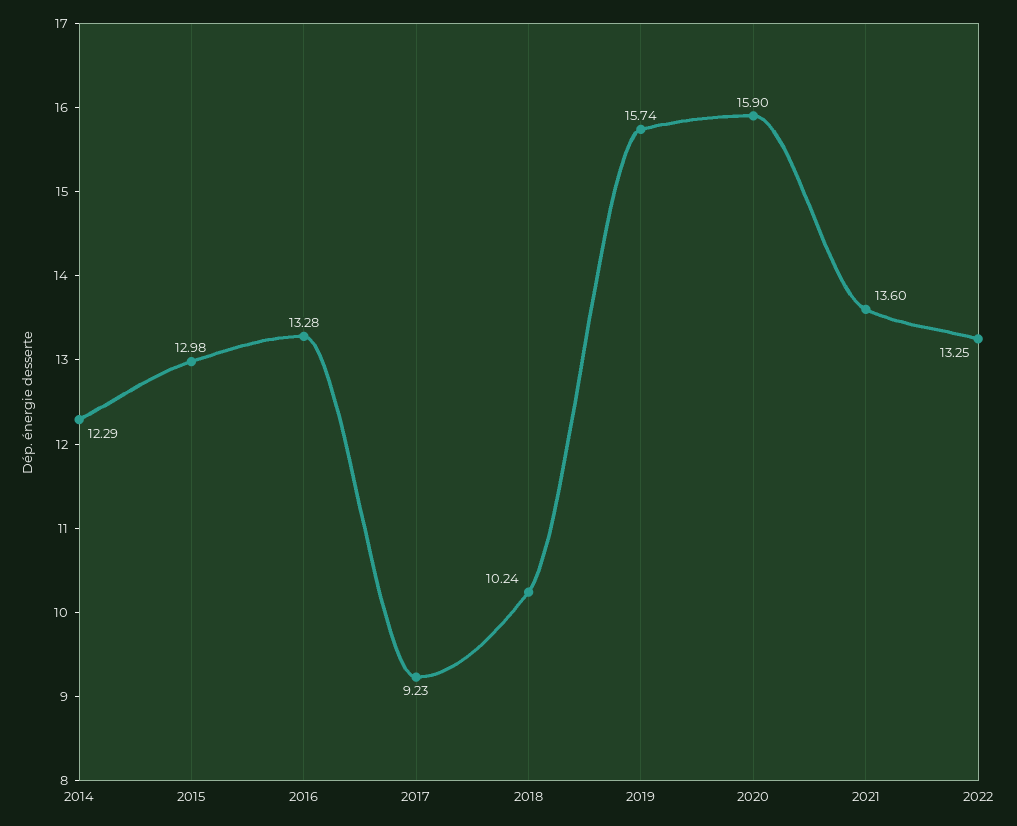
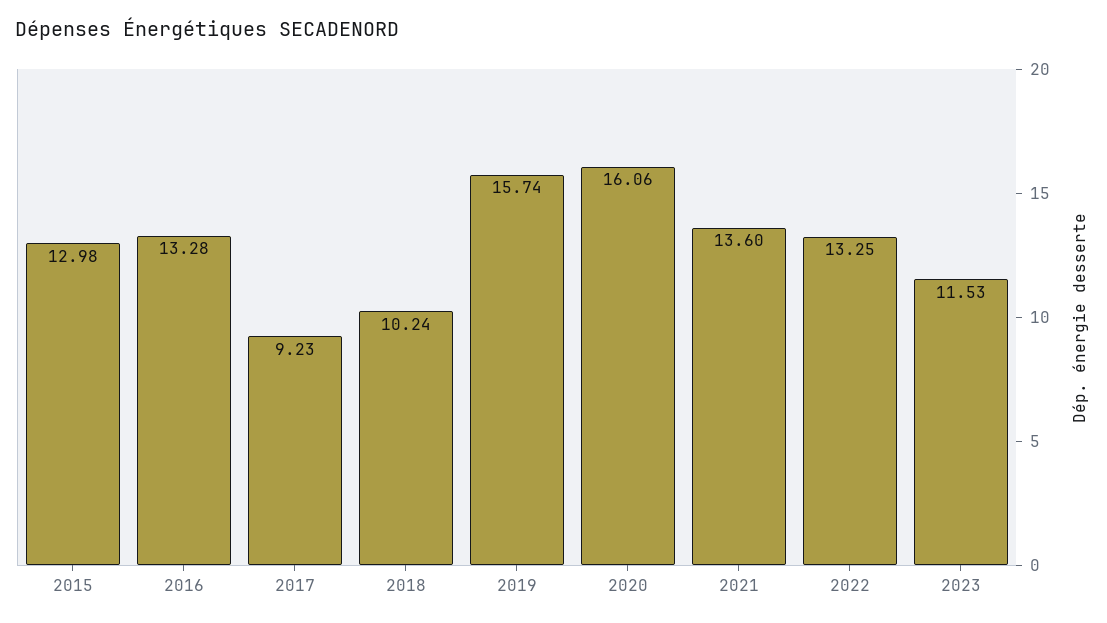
2014: 12.29 -> none
2020: 15.9 -> 16.06
2023: none -> 11.53

